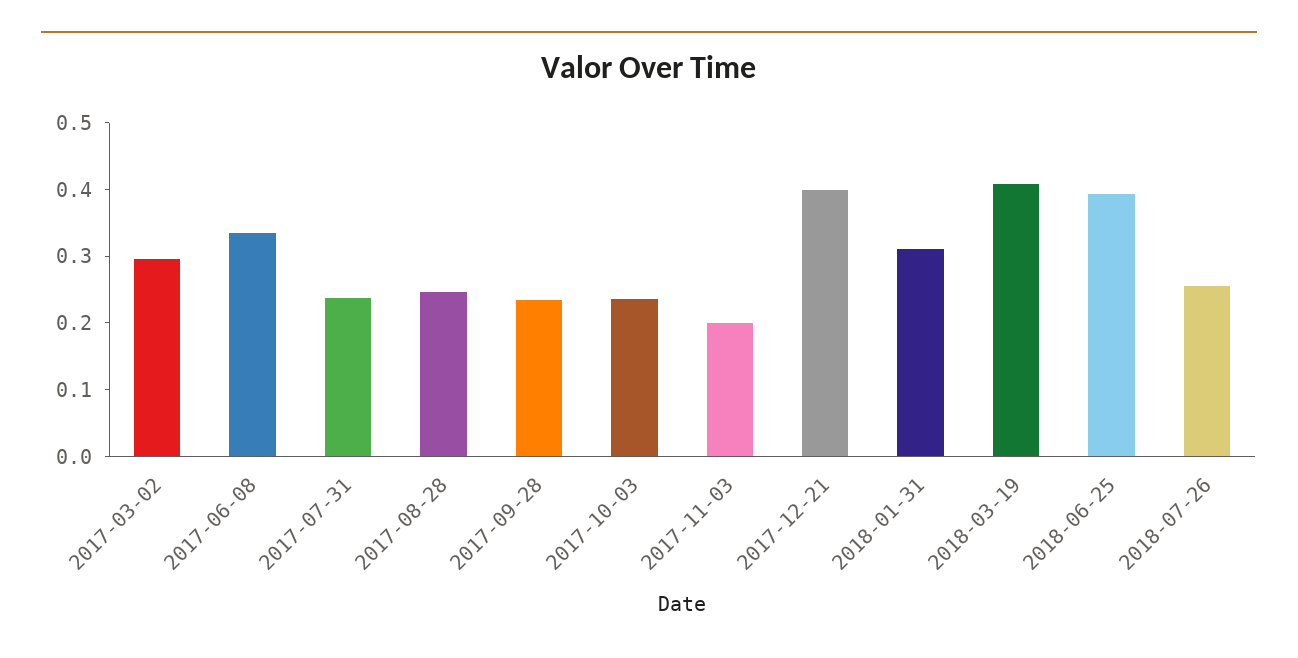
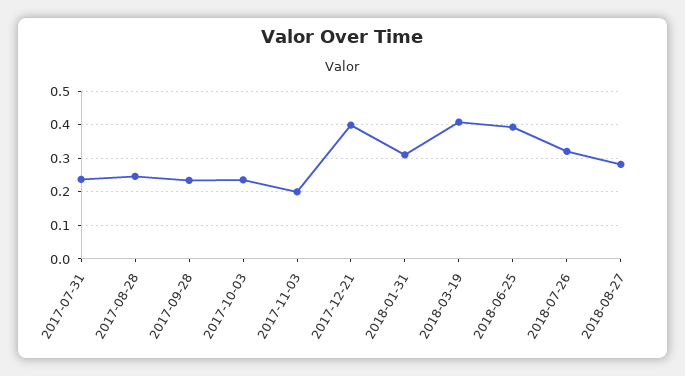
2017-03-02: 0.3 -> none
2017-06-08: 0.34 -> none
2018-07-26: 0.26 -> 0.32
2018-08-27: none -> 0.28

